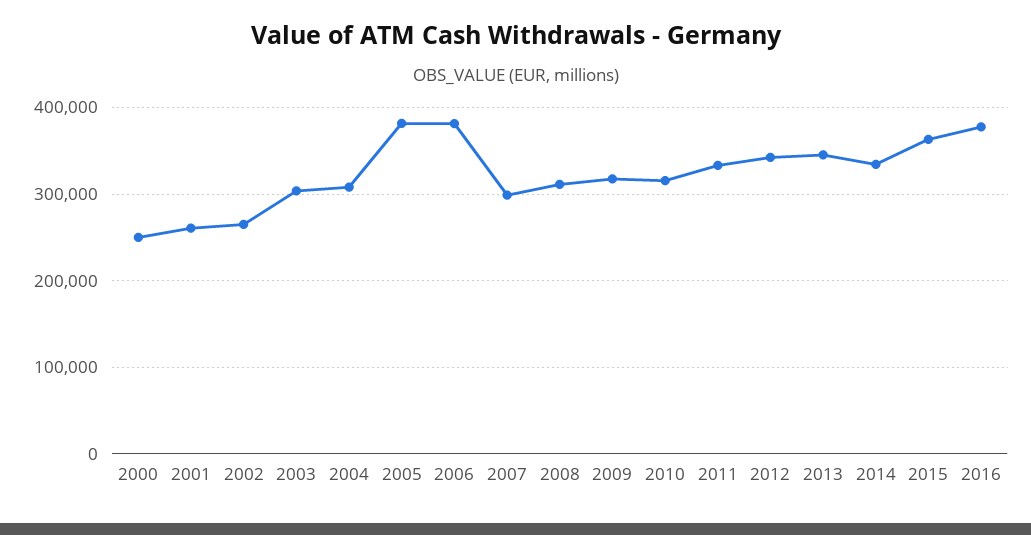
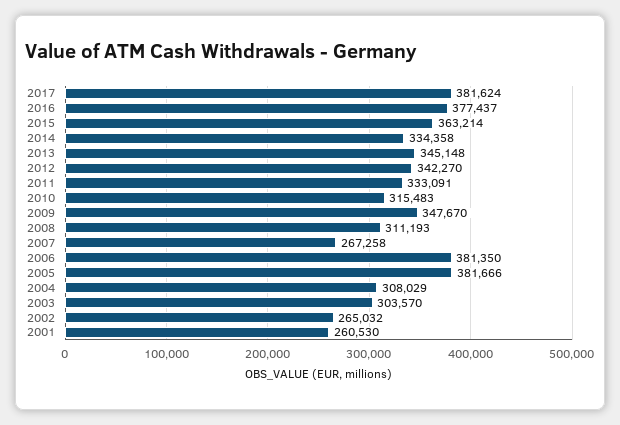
2000: 250000 -> none
2007: 300000 -> 267258
2009: 320000 -> 347670
2017: none -> 381624

